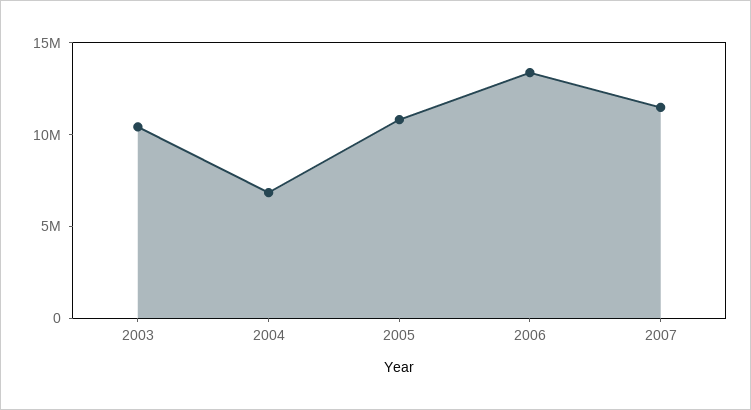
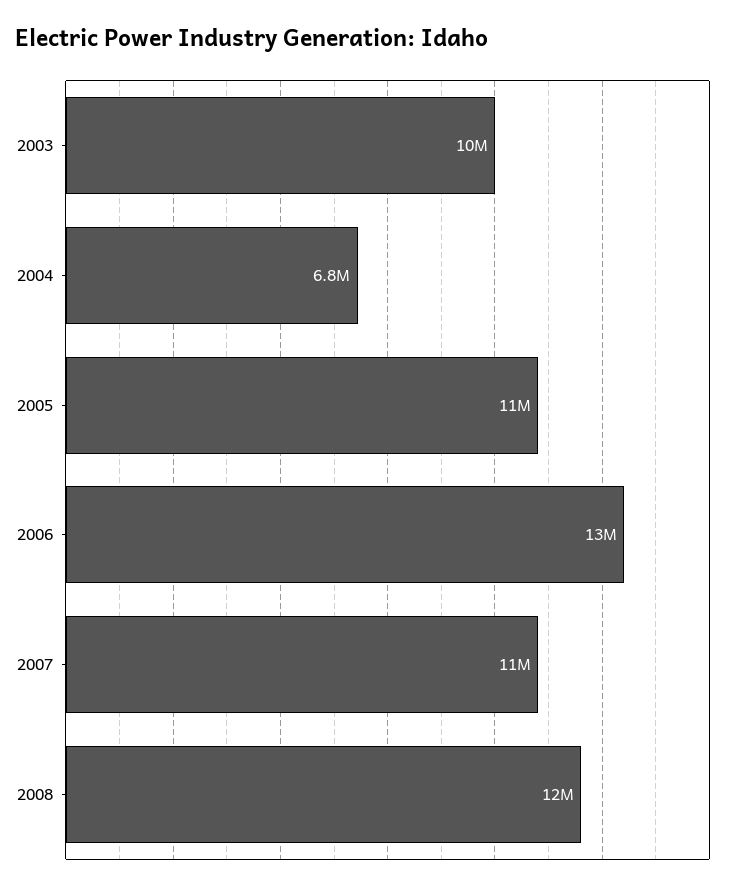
2008: none -> 12000000

